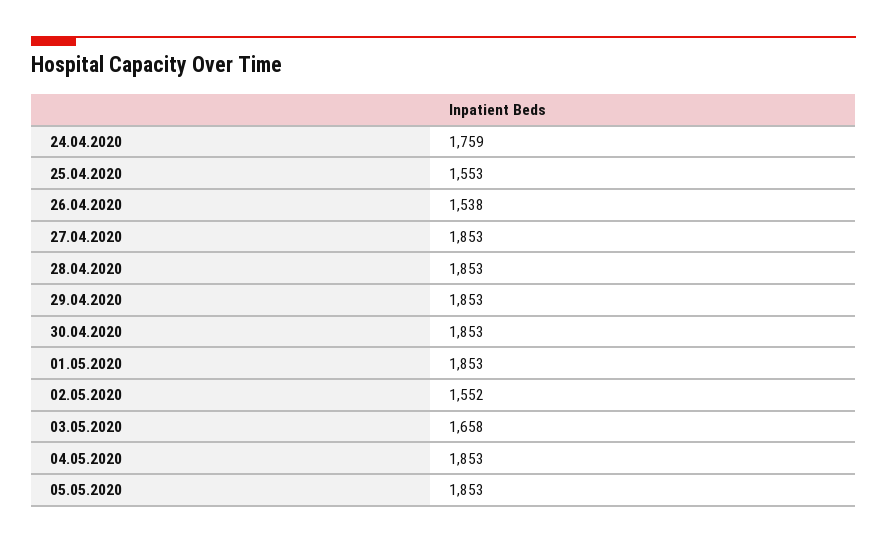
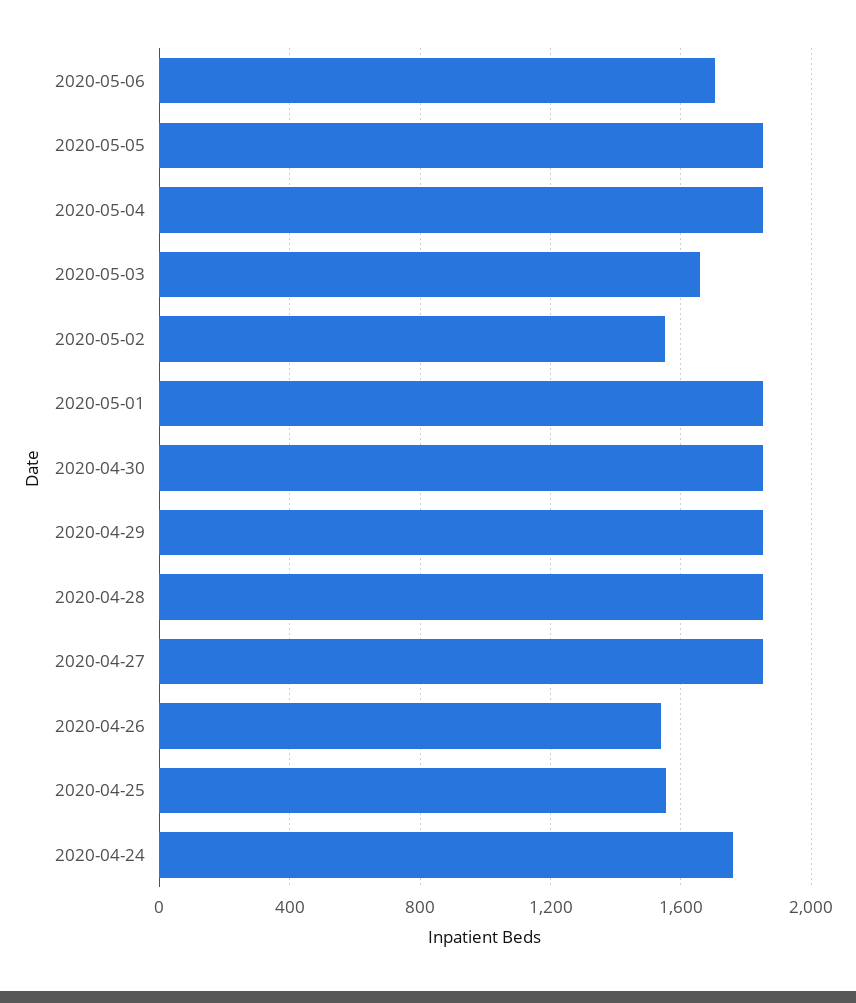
2020-05-06: none -> 1700

